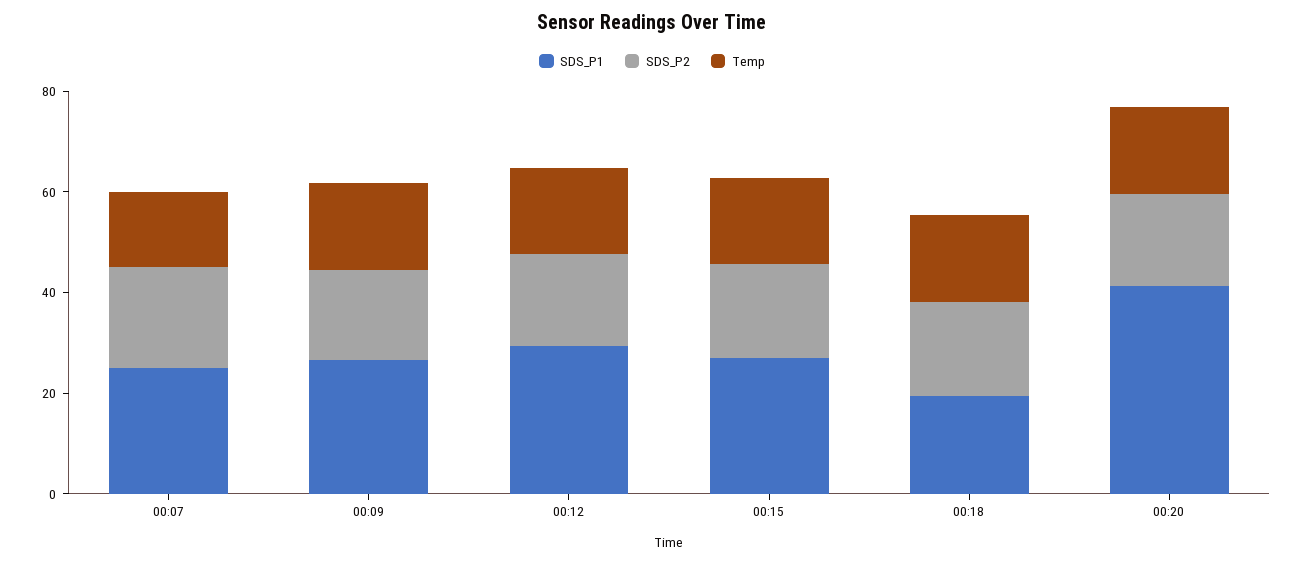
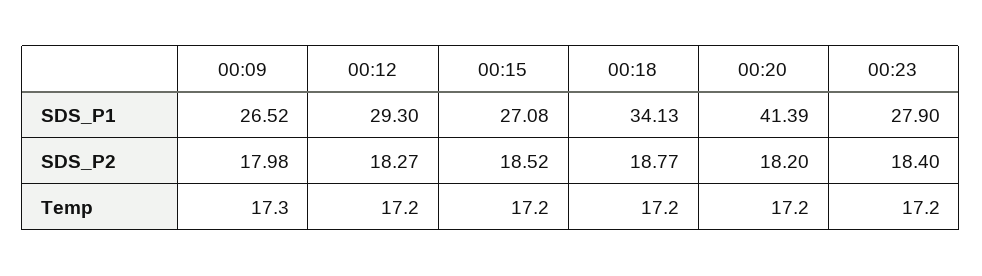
SDS_P1, 00:07: 25 -> none
SDS_P2, 00:07: 20 -> none
Temp, 00:07: 15 -> none
SDS_P1, 00:18: 20 -> 34.13
SDS_P1, 00:23: none -> 27.9
SDS_P2, 00:23: none -> 18.4
Temp, 00:23: none -> 17.2

